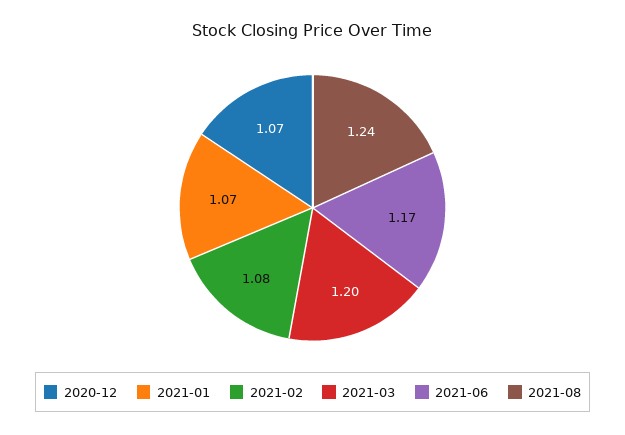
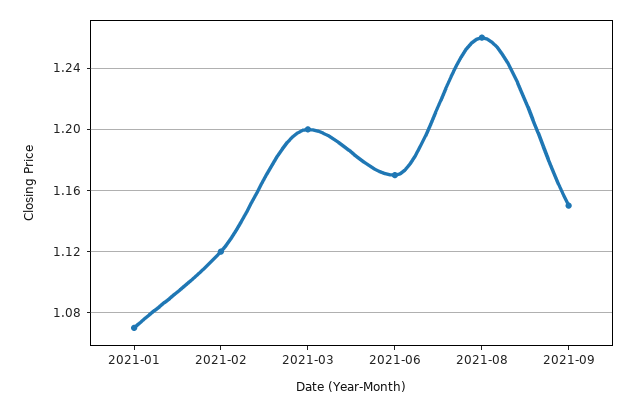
2020-12: 1.07 -> none
2021-02: 1.08 -> 1.12
2021-08: 1.24 -> 1.26
2021-09: none -> 1.15

